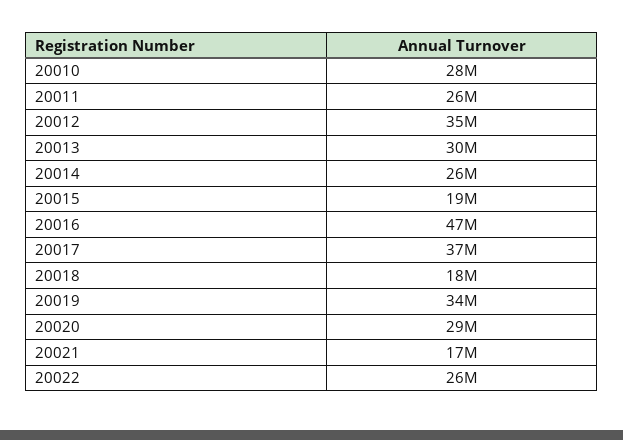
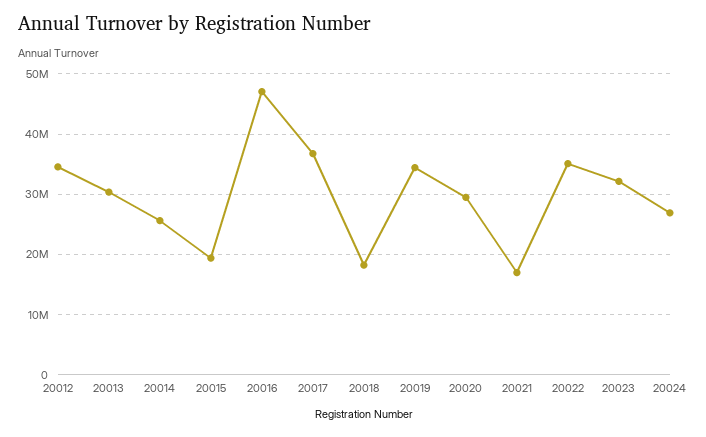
20010: 28000000 -> none
20011: 26000000 -> none
20022: 26000000 -> 35000000
20023: none -> 32000000
20024: none -> 27000000

